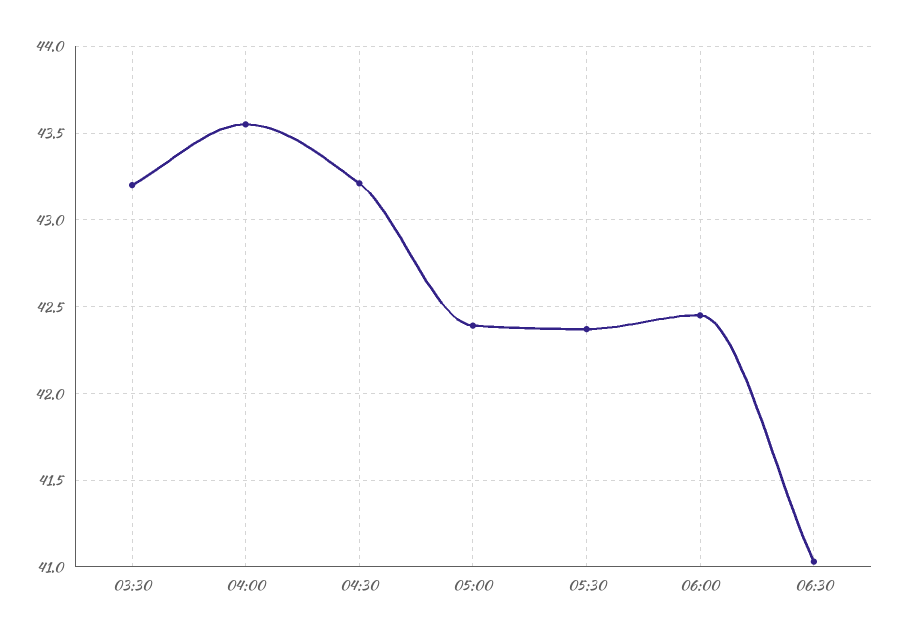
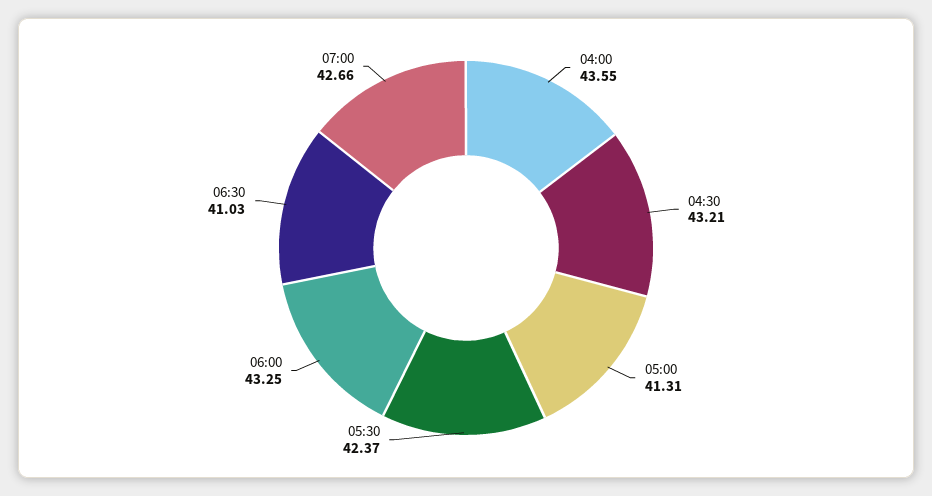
03:30: 43.2 -> none
05:00: 42.4 -> 41.31
06:00: 42.45 -> 43.25
07:00: none -> 42.66

